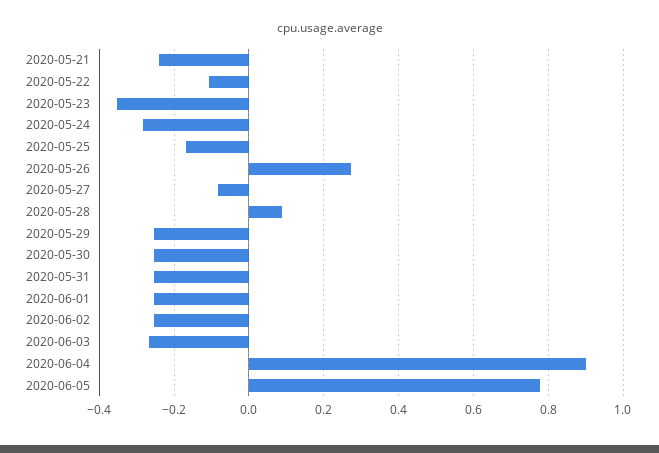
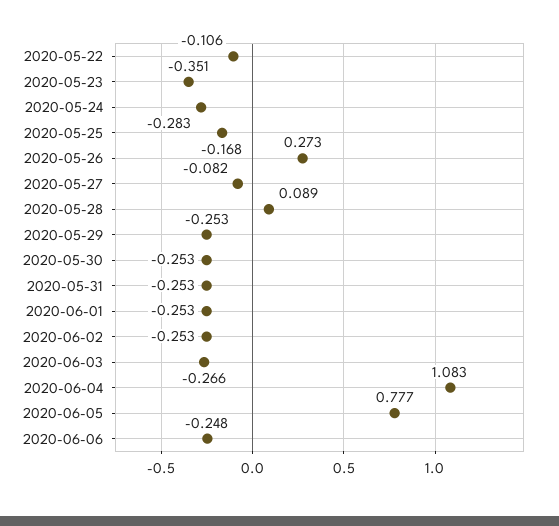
2020-05-21: -0.24 -> none
2020-06-04: 0.9 -> 1.083
2020-06-06: none -> -0.248

